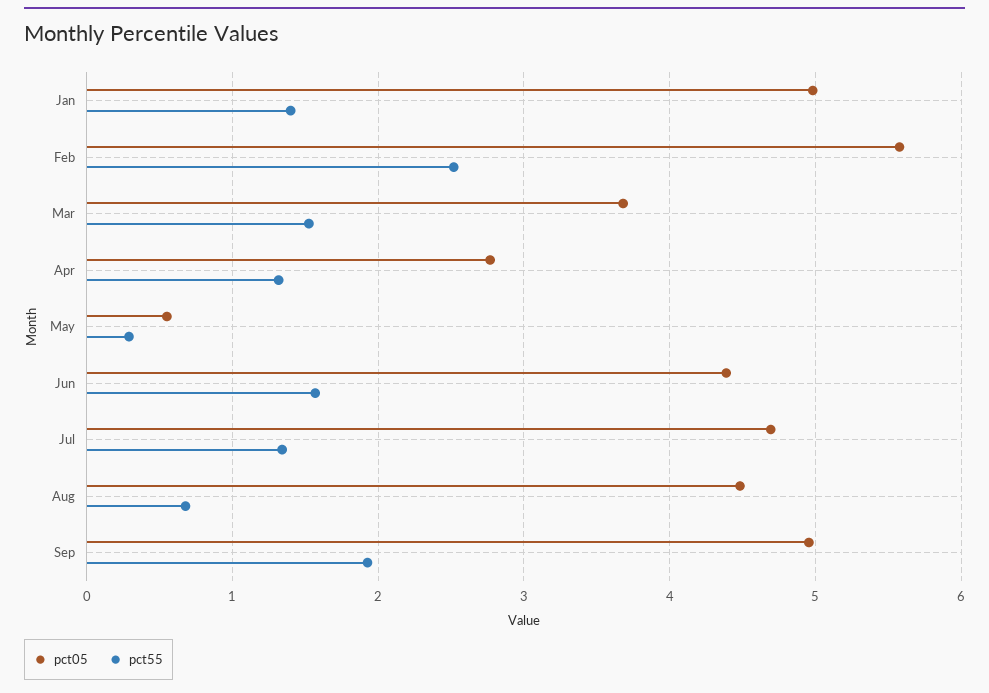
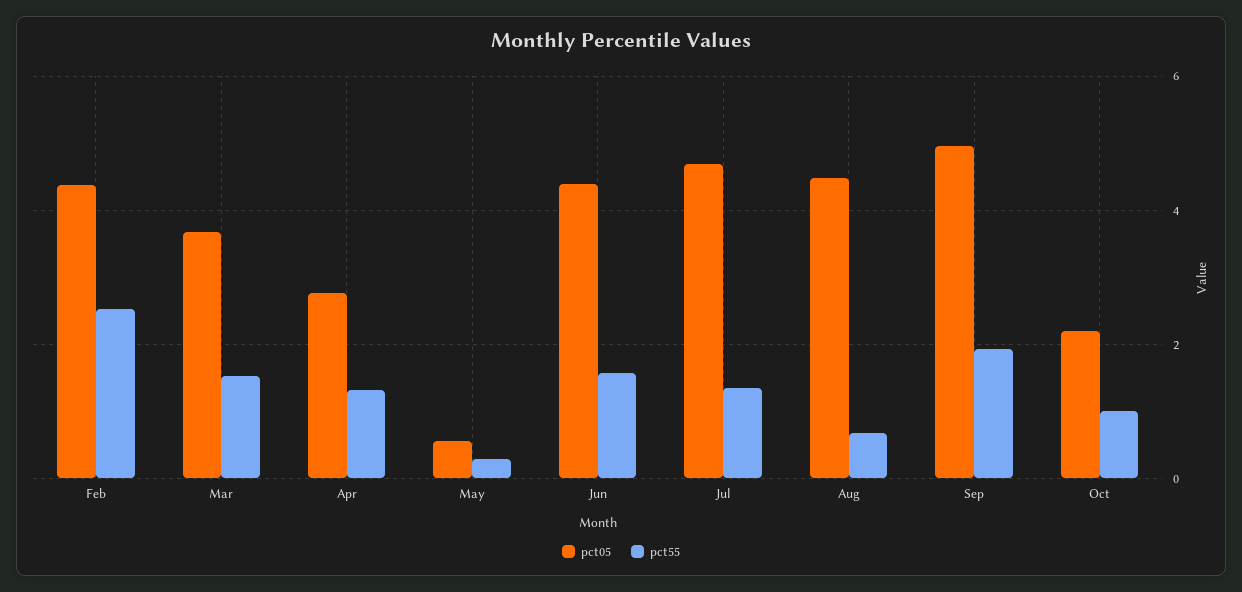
pct05, Jan: 5 -> none
pct55, Jan: 1.4 -> none
pct05, Feb: 5.6 -> 4.4
pct05, Oct: none -> 2.2
pct55, Oct: none -> 1

